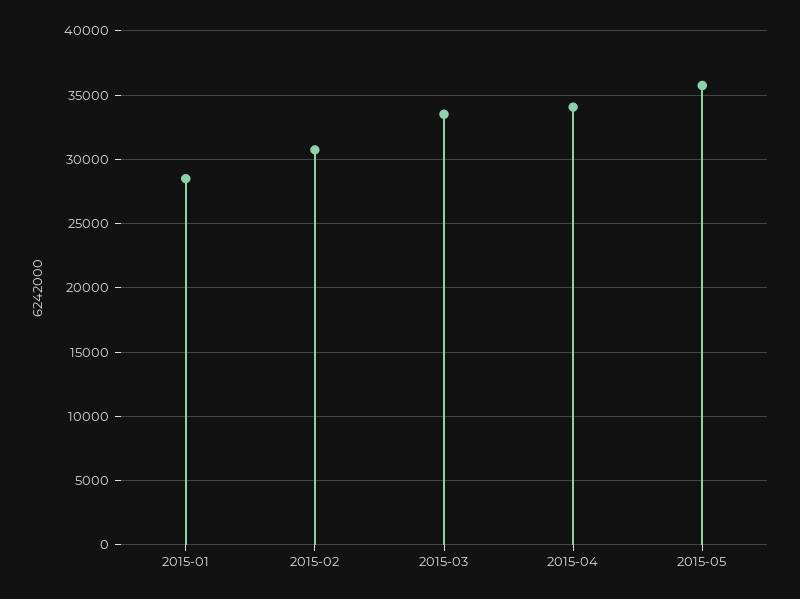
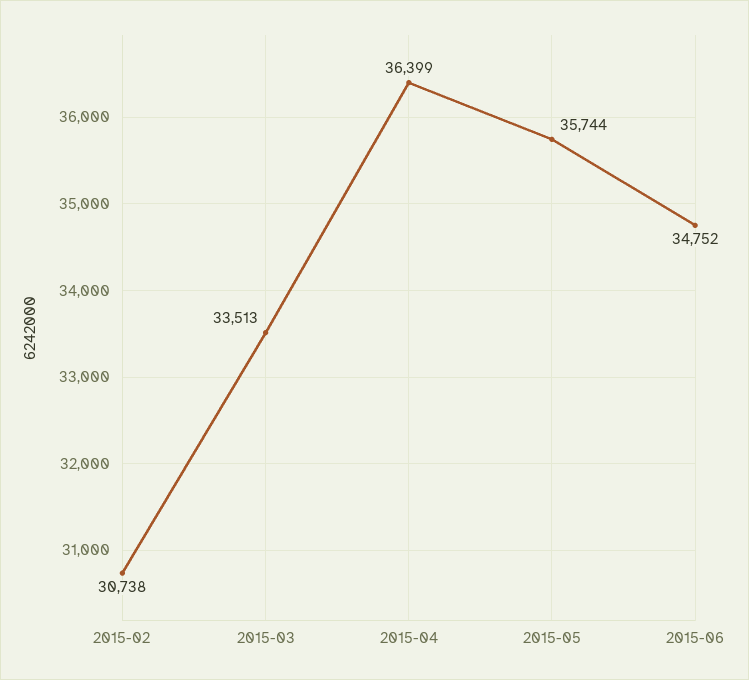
2015-01: 28500 -> none
2015-04: 34000 -> 36399
2015-06: none -> 34752

